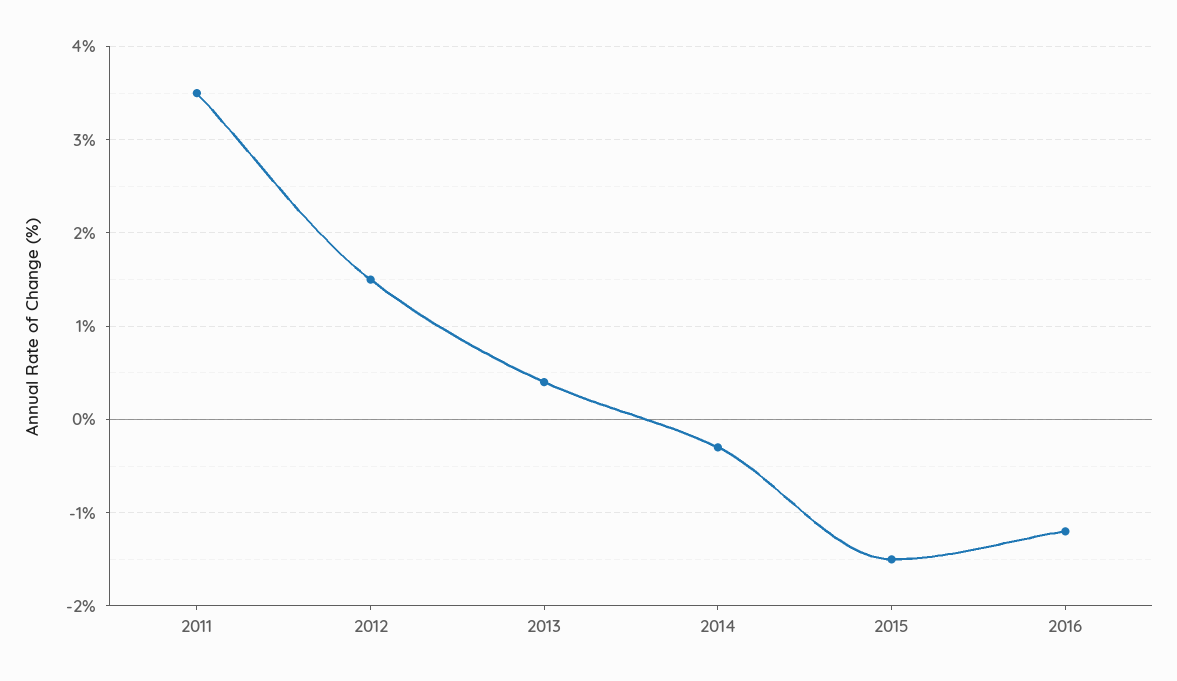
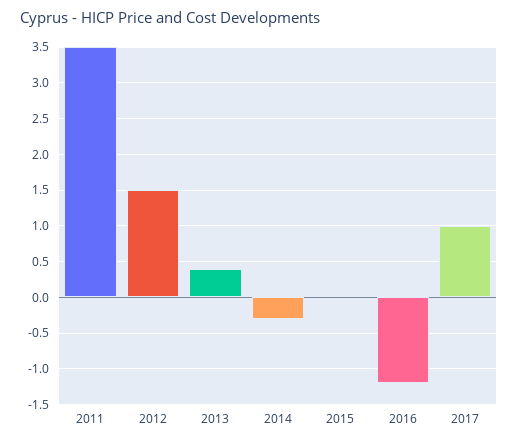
2015: -1.5 -> 0
2017: none -> 1

